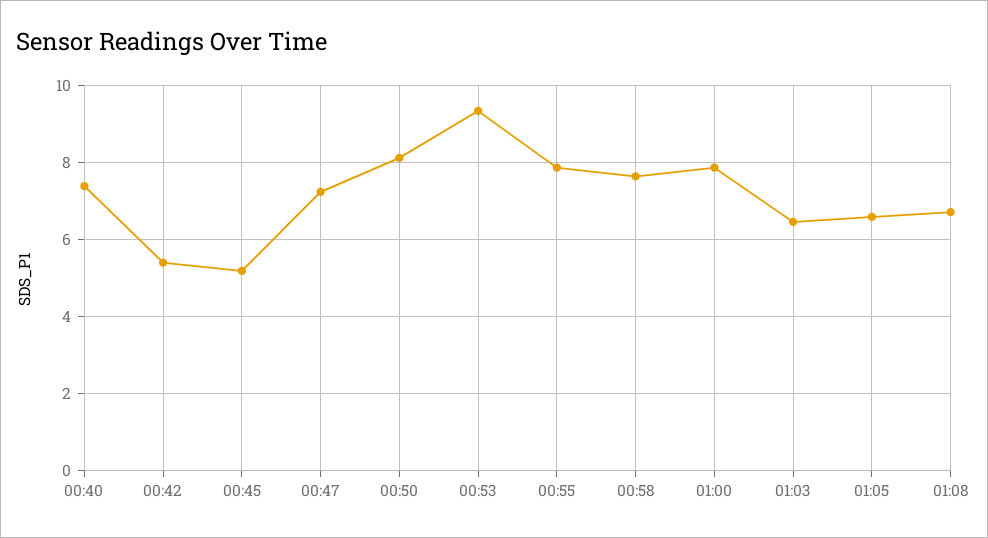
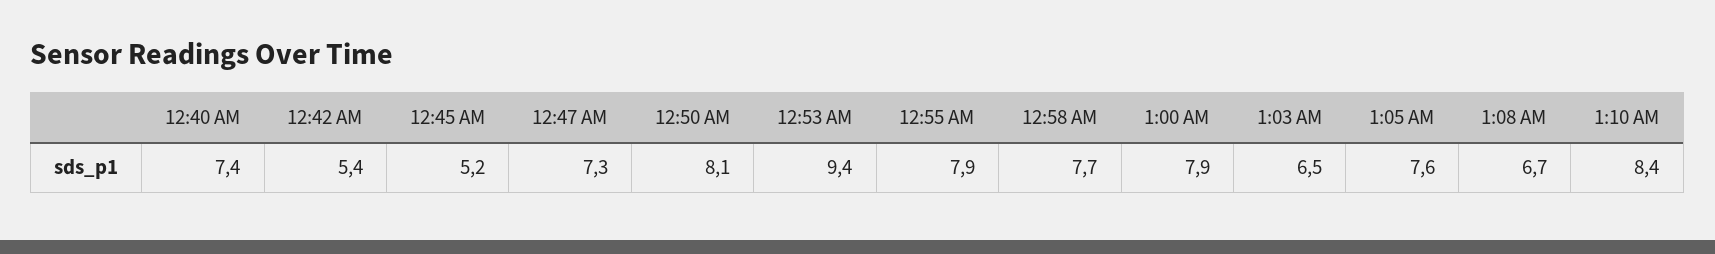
01:05: 6.6 -> 7.6
1:10 AM: none -> 8.4

